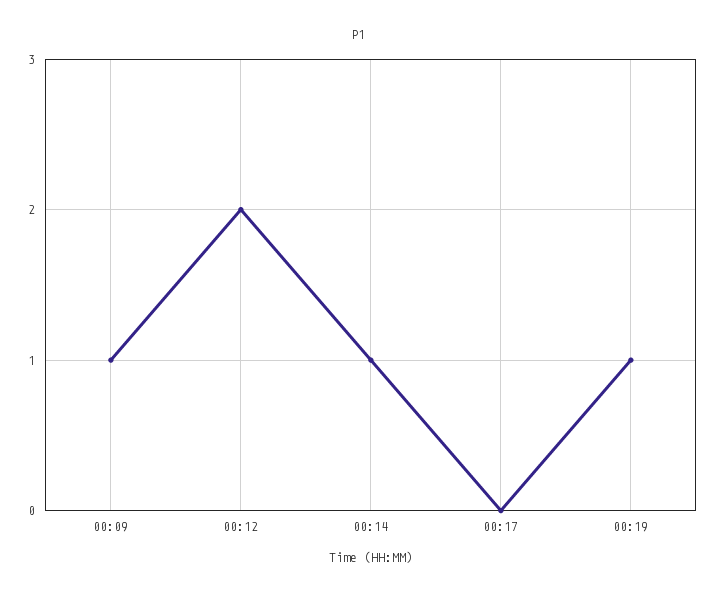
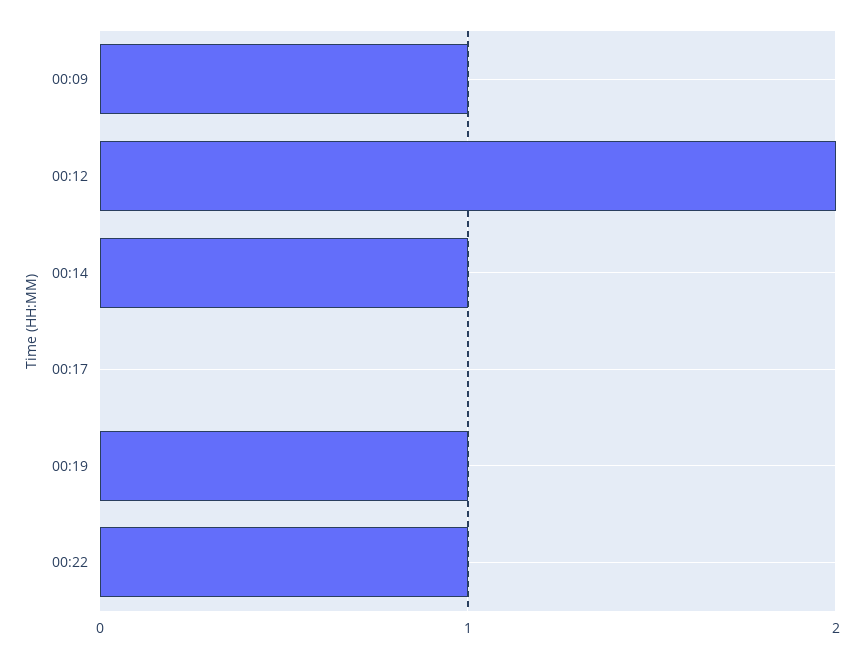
00:22: none -> 1

